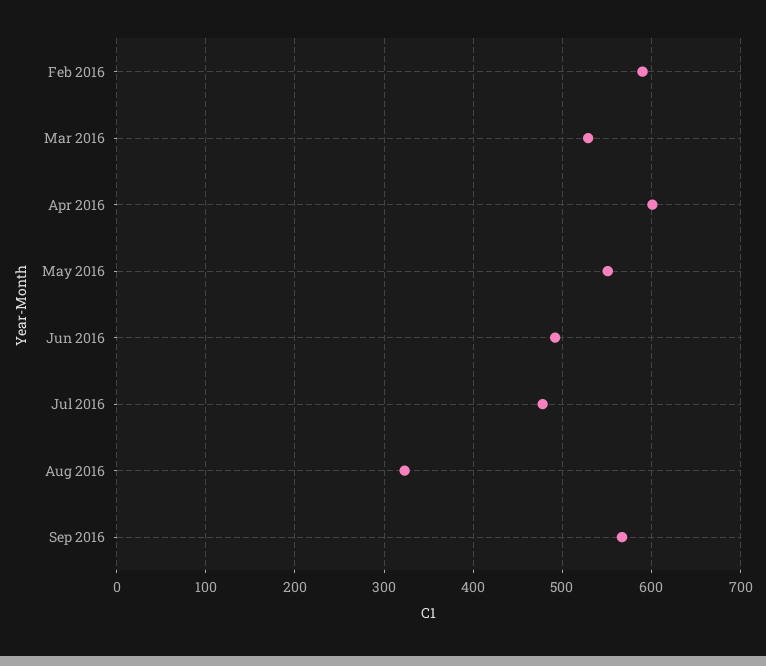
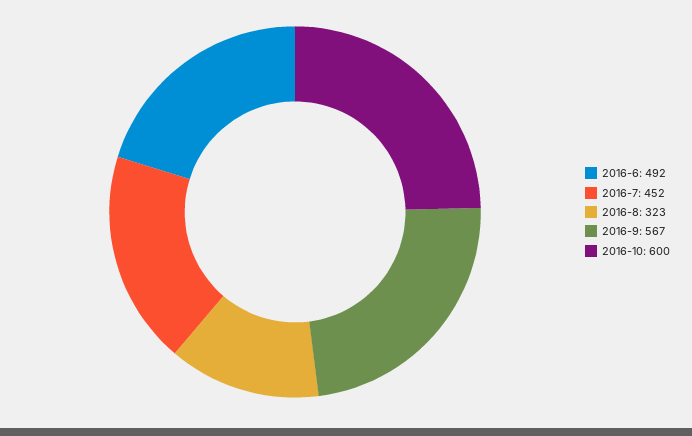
Feb 2016: 590 -> none
Mar 2016: 530 -> none
Apr 2016: 600 -> none
May 2016: 550 -> none
Jul 2016: 480 -> 452
2016-10: none -> 600

